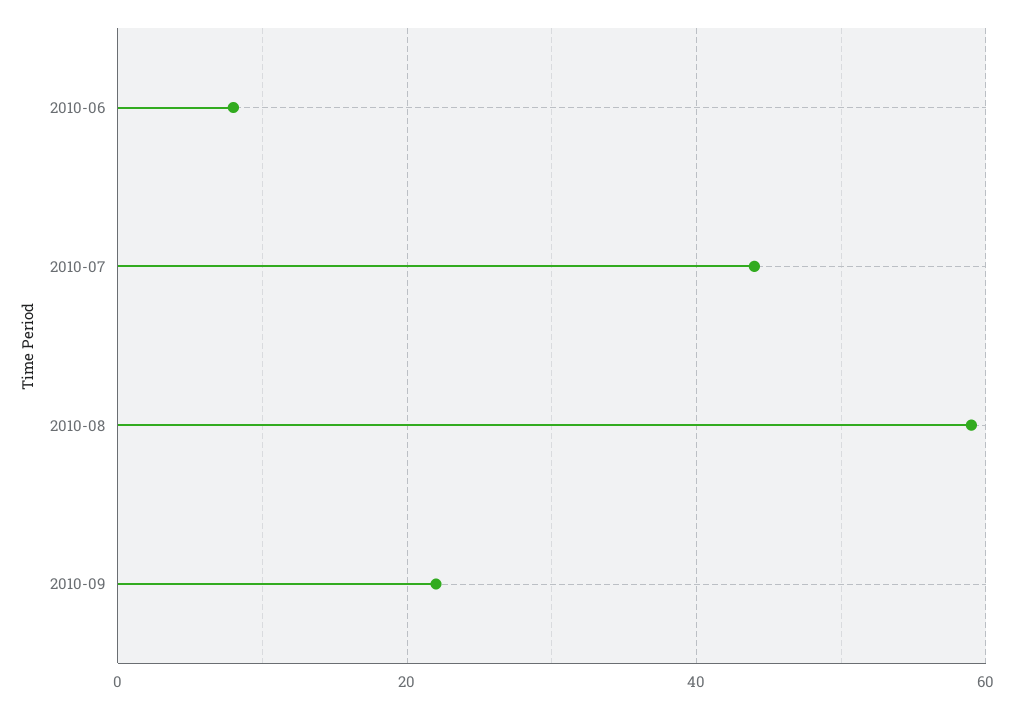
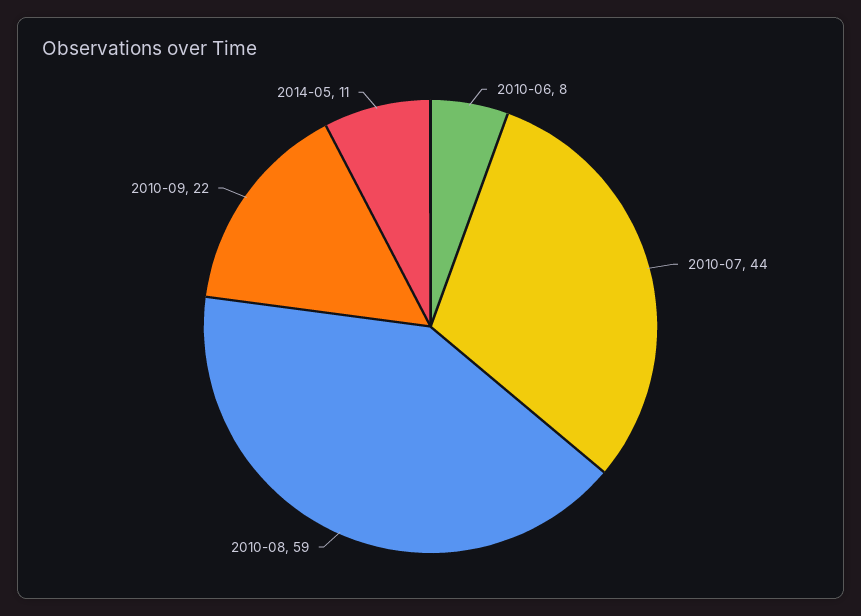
2014-05: none -> 11

